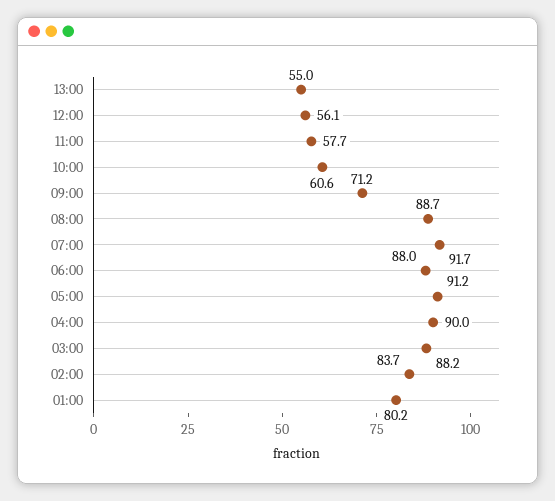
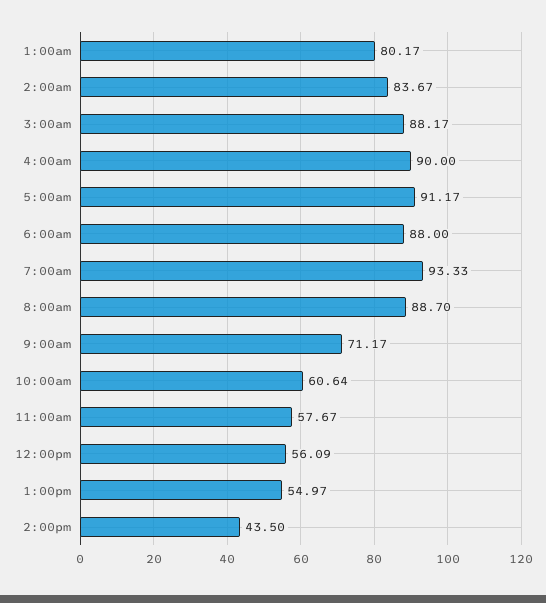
07:00: 91.7 -> 93.33
2:00pm: none -> 43.5

